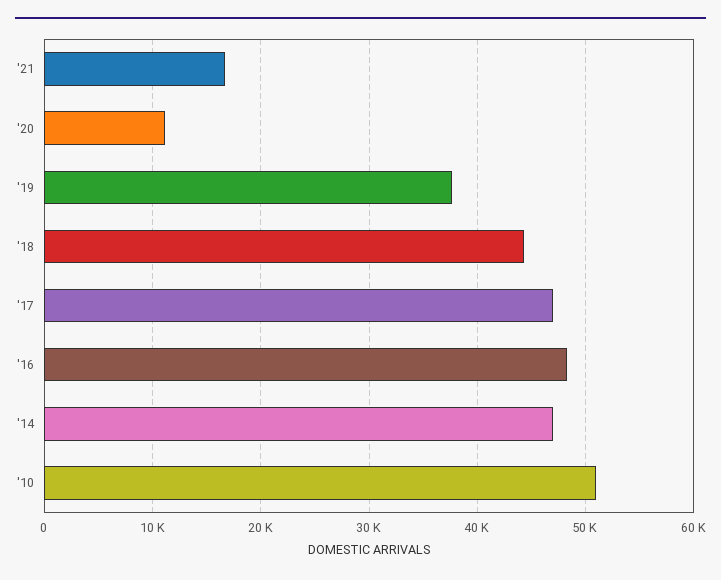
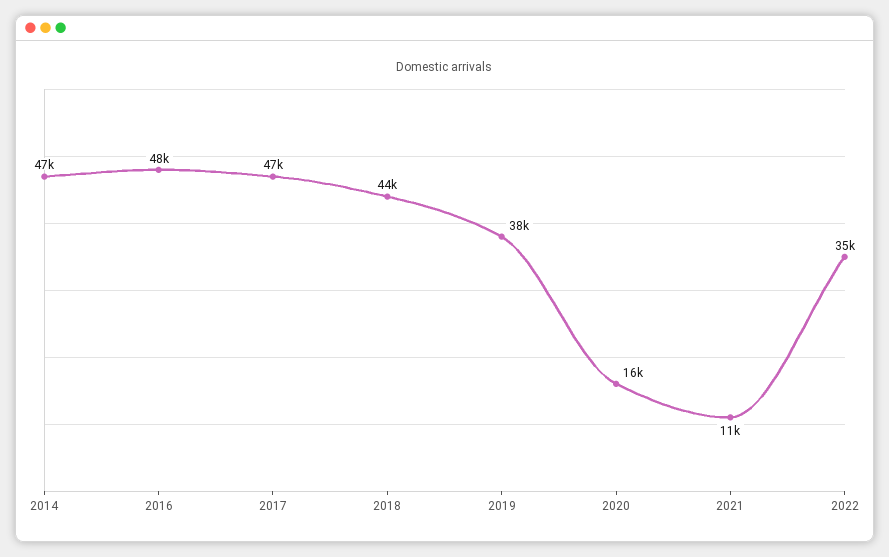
'21: 17000 -> 11000
'20: 11000 -> 16000
'10: 51000 -> none
2022: none -> 35000

